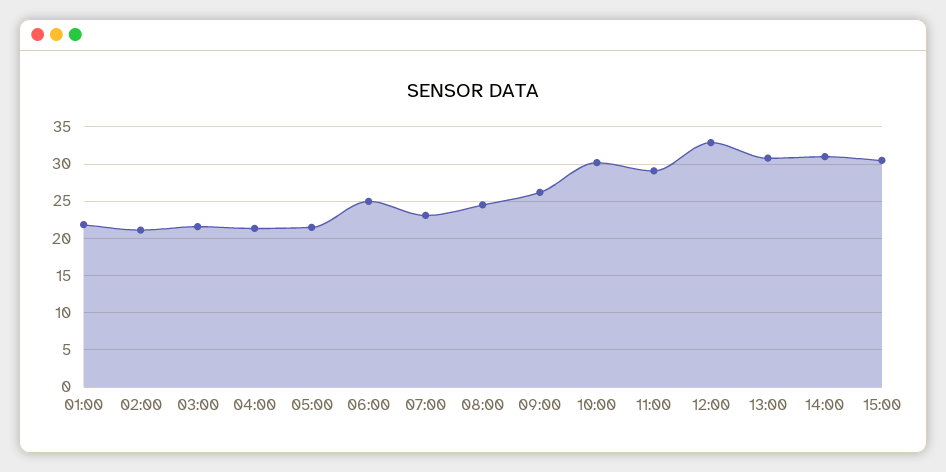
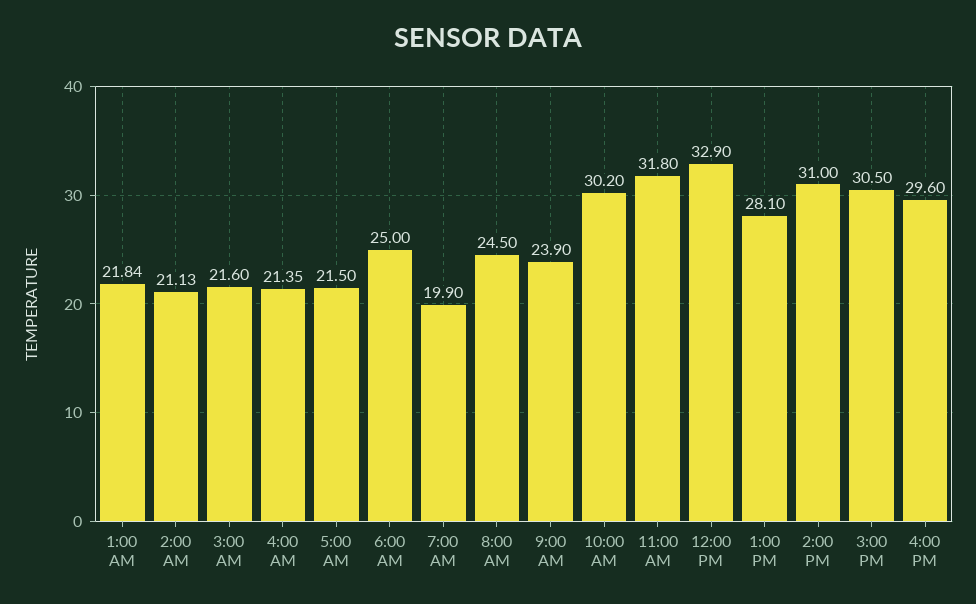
07:00: 23 -> 19.9
09:00: 26 -> 23.9
11:00: 29 -> 31.8
13:00: 31 -> 28.1
4:00 PM: none -> 29.6

